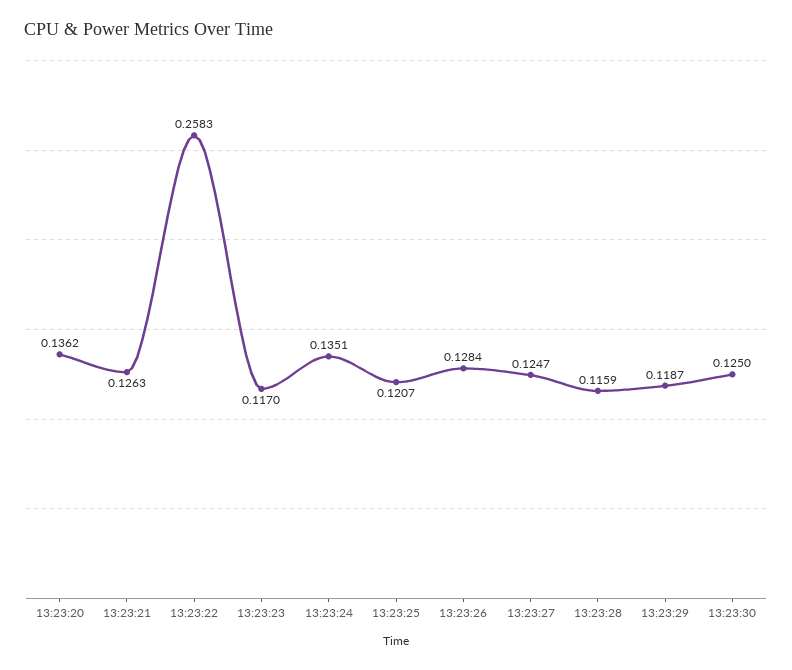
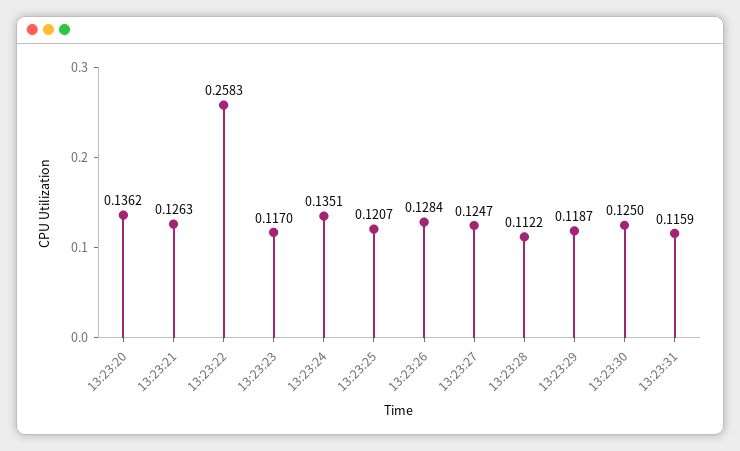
13:23:28: 0.1159 -> 0.1122
13:23:31: none -> 0.1159

